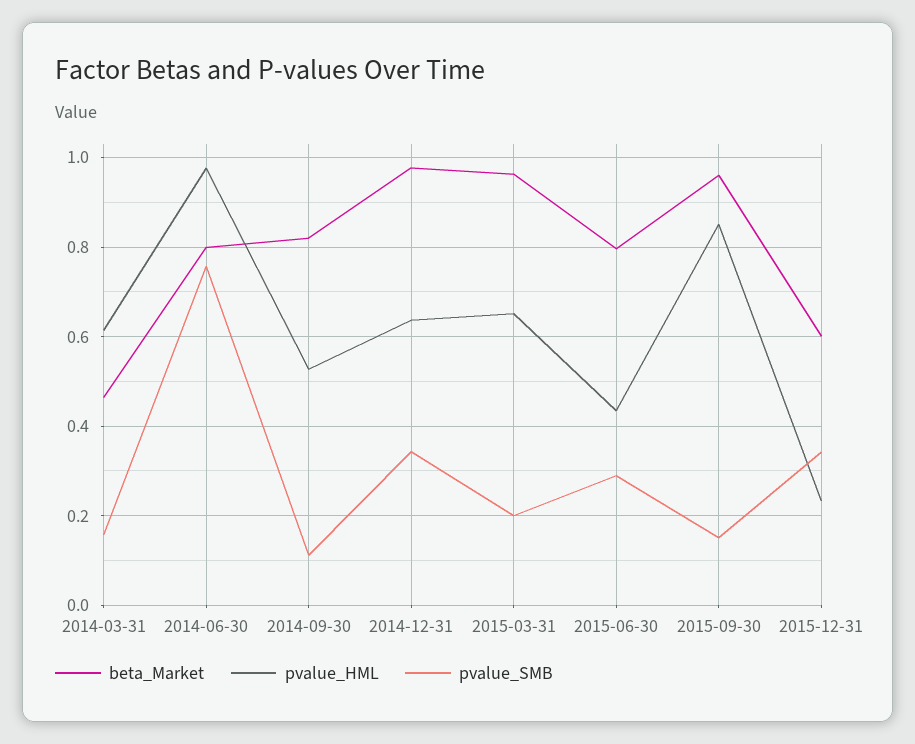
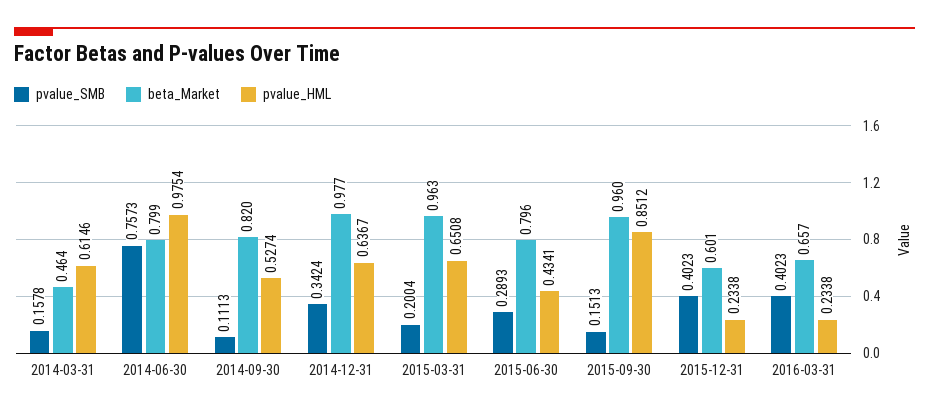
pvalue_SMB, 2015-12-31: 0.34 -> 0.4023
pvalue_SMB, 2016-03-31: none -> 0.4023
beta_Market, 2016-03-31: none -> 0.657
pvalue_HML, 2016-03-31: none -> 0.2338

